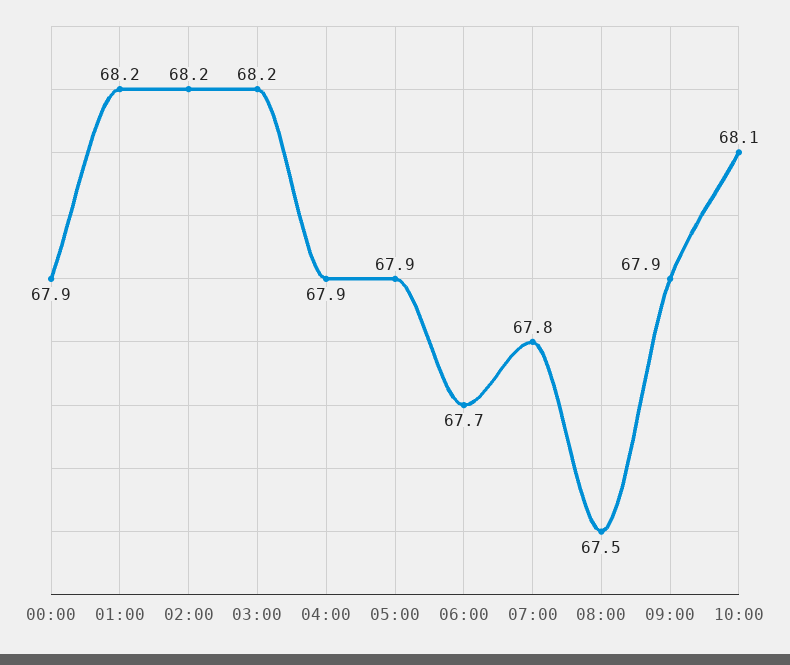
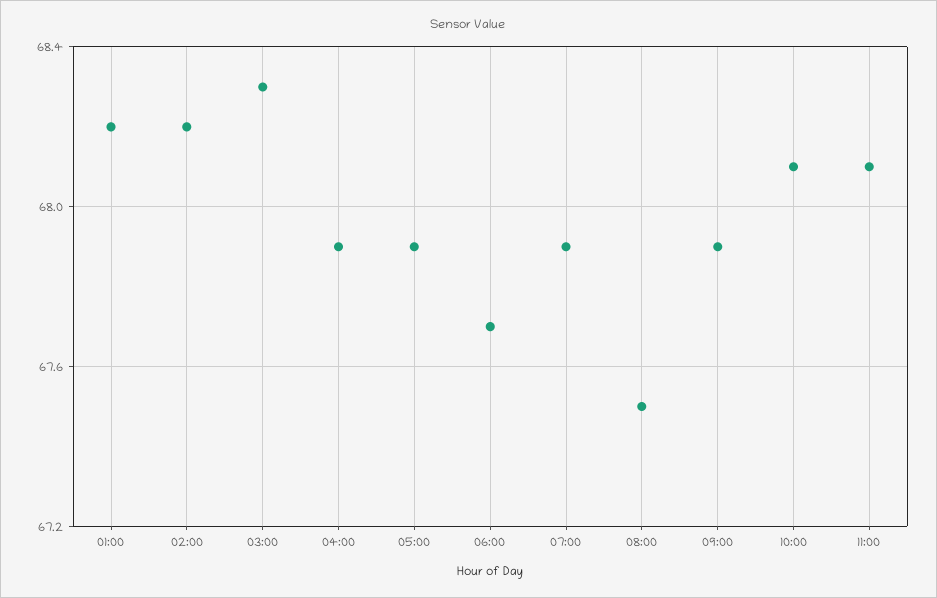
00:00: 67.9 -> none
03:00: 68.2 -> 68.3
07:00: 67.8 -> 67.9
11:00: none -> 68.1

